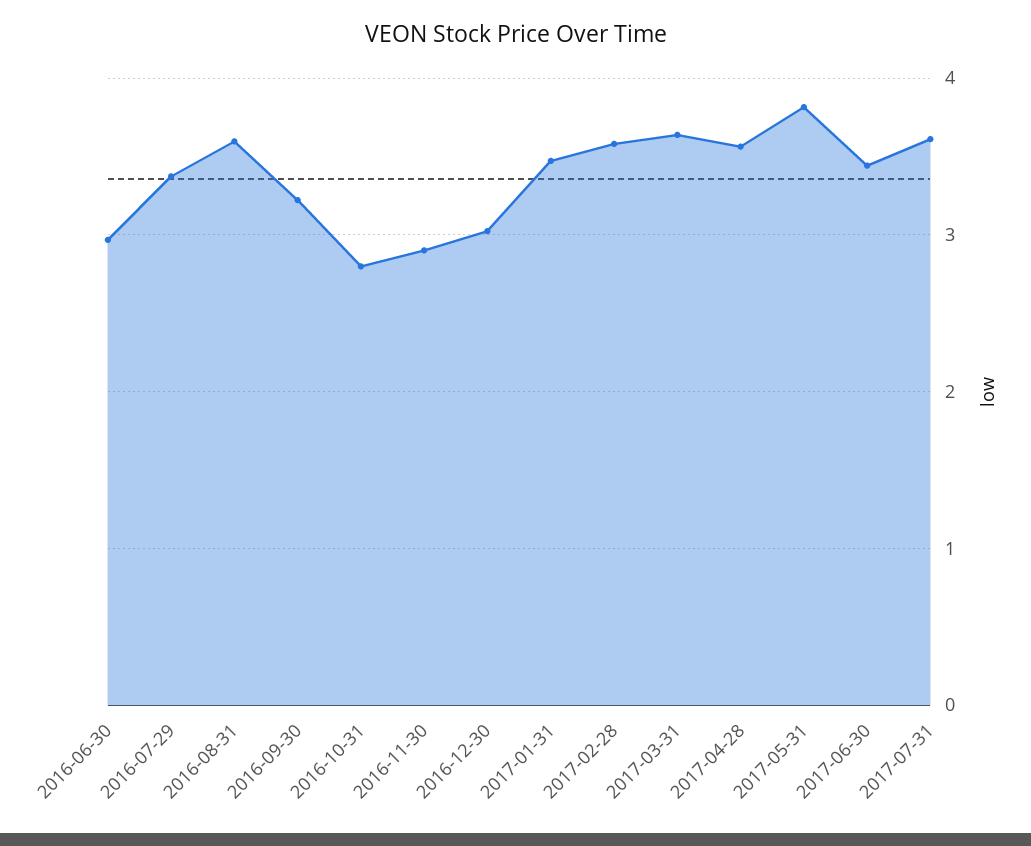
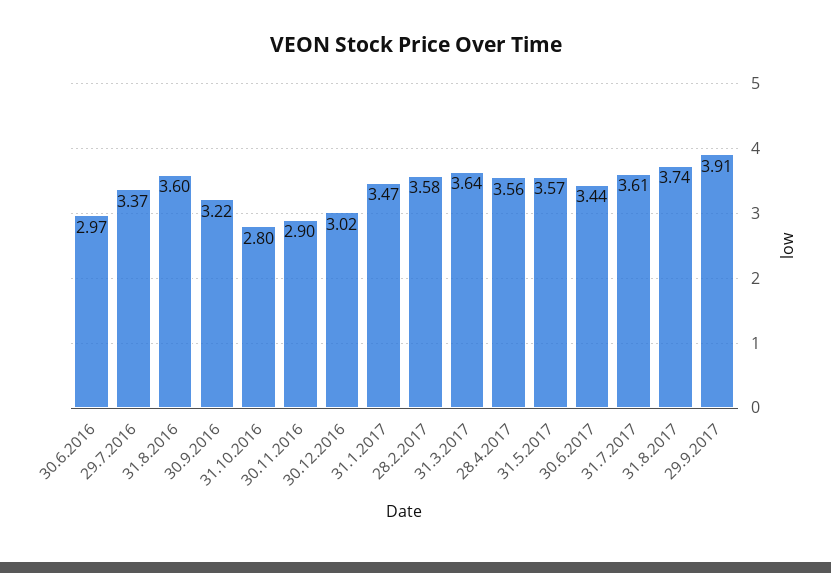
2017-05-31: 3.8 -> 3.57
31.8.2017: none -> 3.74
29.9.2017: none -> 3.91

